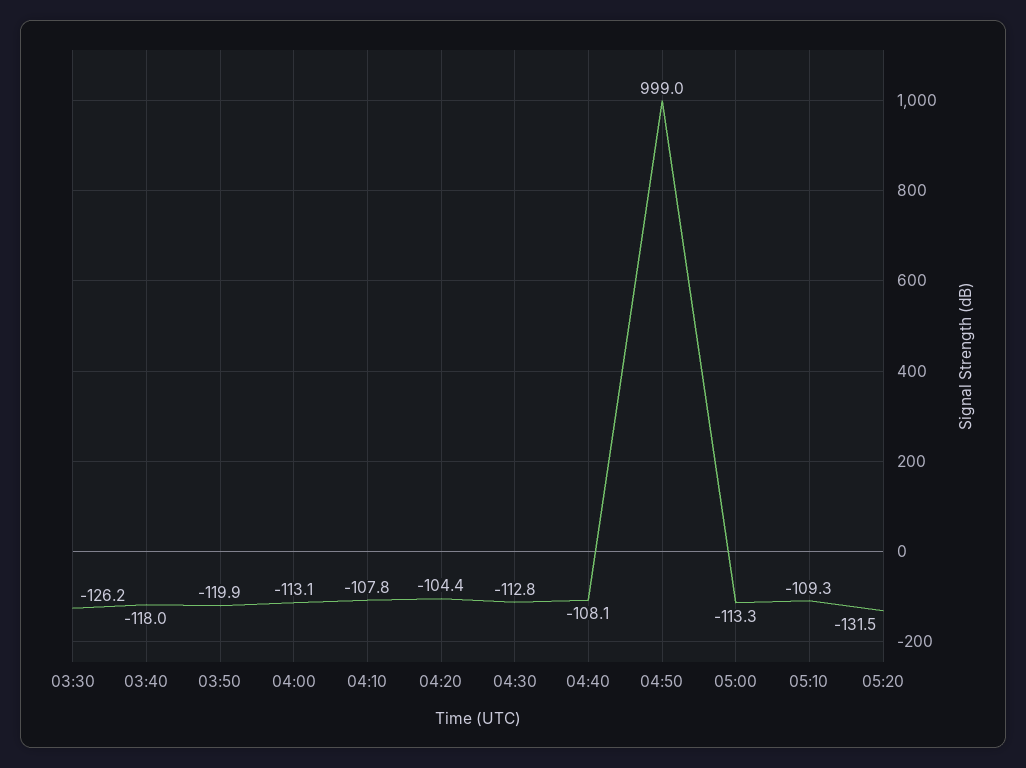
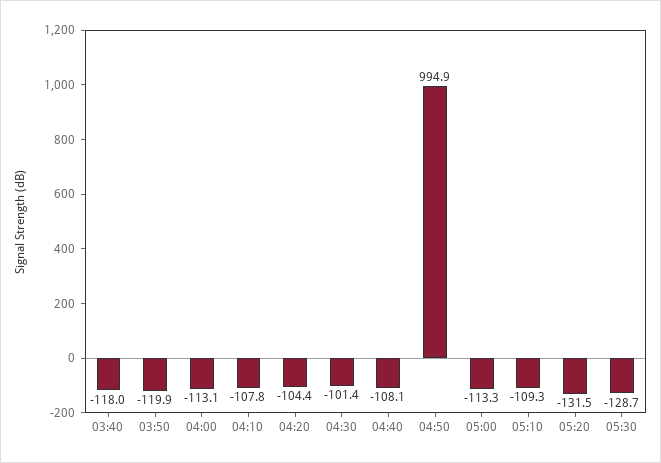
03:30: -126.2 -> none
04:30: -112.8 -> -101.4
04:50: 999 -> 994.9
05:30: none -> -128.7

